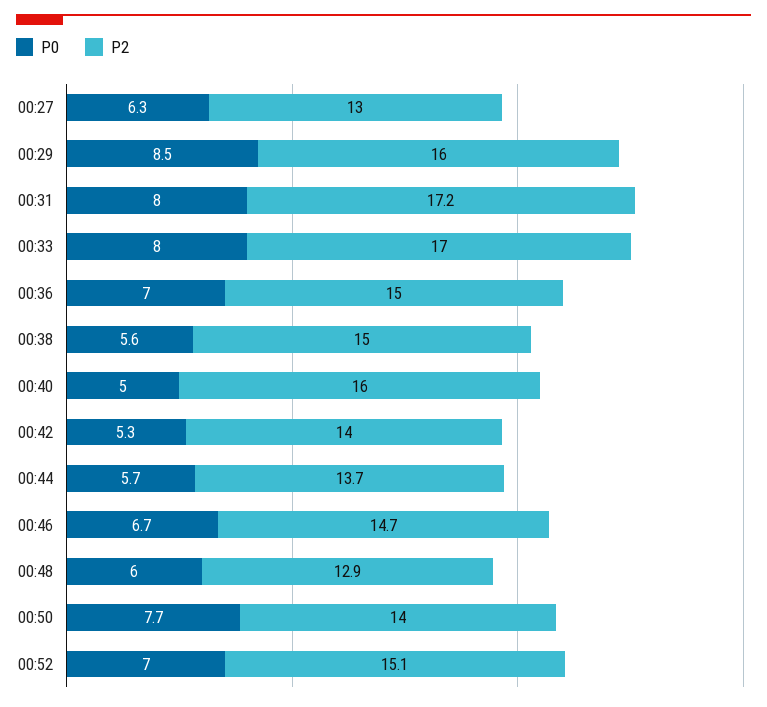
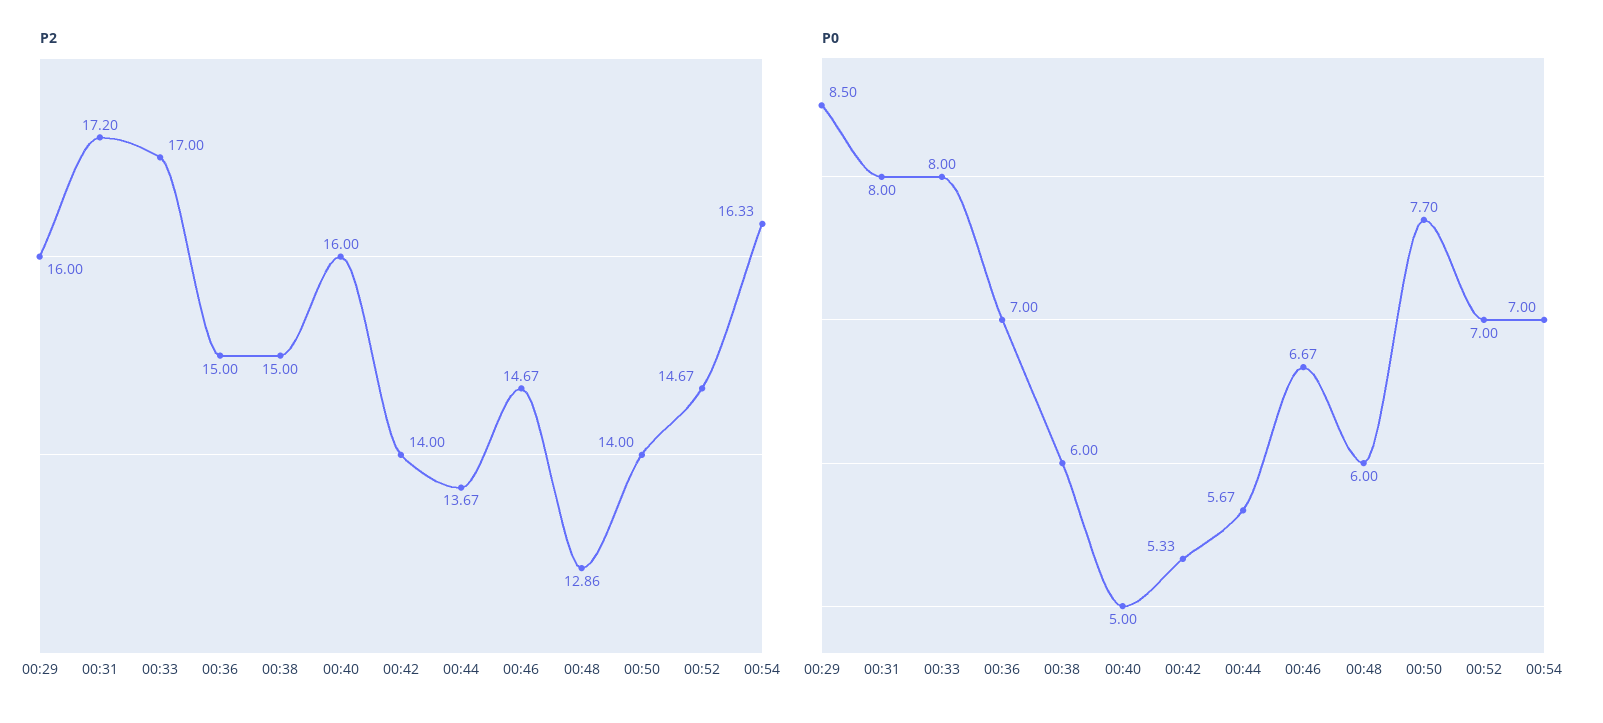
P0, 00:27: 6.3 -> none
P2, 00:27: 13 -> none
P0, 00:38: 5.6 -> 6
P2, 00:52: 15.1 -> 14.67
P2, 00:54: none -> 16.33
P0, 00:54: none -> 7

